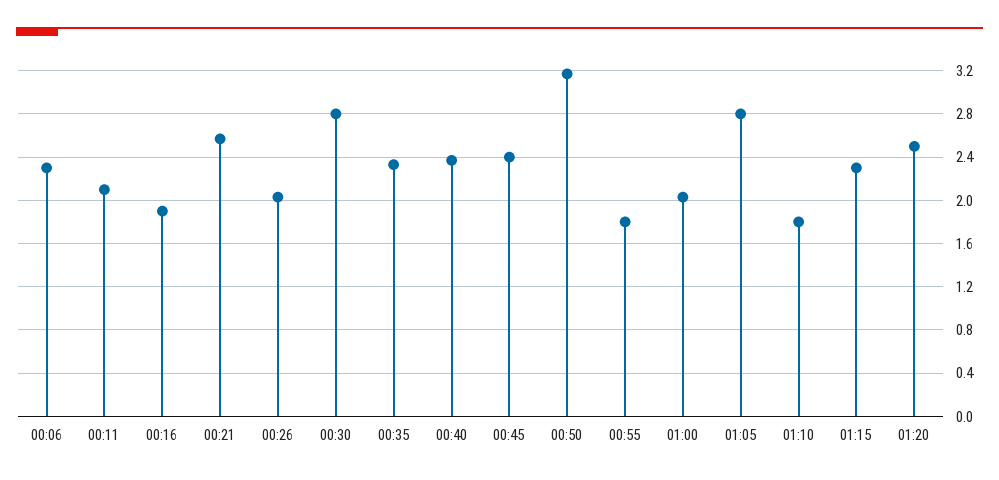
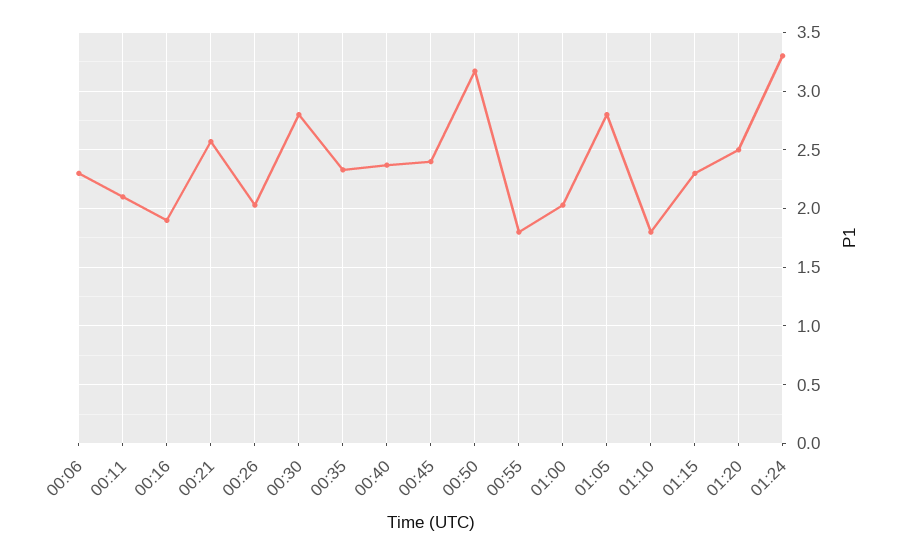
01:24: none -> 3.3

